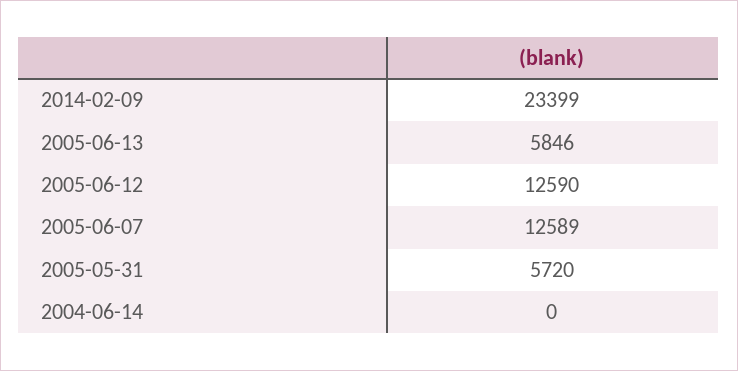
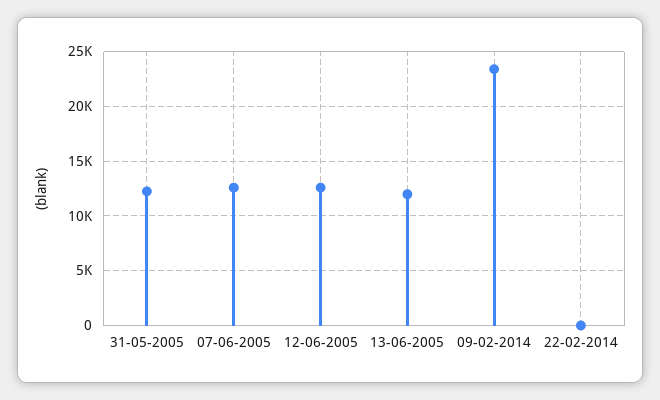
2005-06-13: 5846 -> 12000
2005-05-31: 5720 -> 12000
2004-06-14: 0 -> none
22-02-2014: none -> 0

